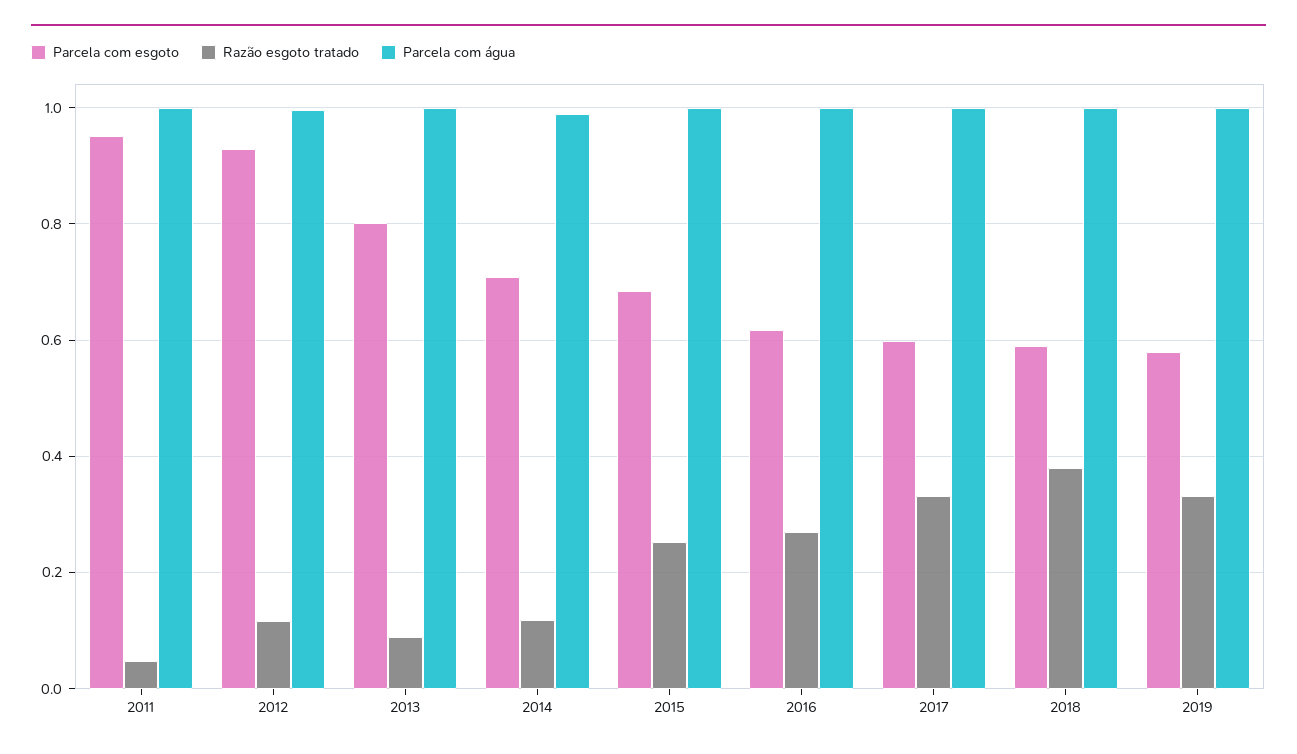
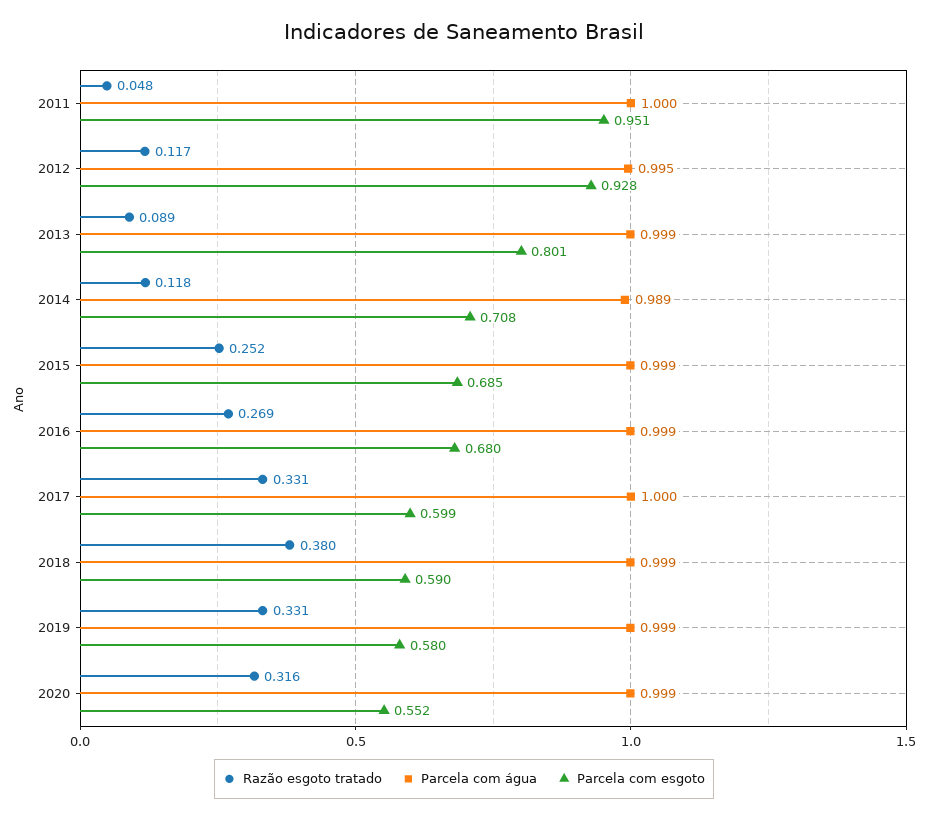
Parcela com esgoto, 2016: 0.62 -> 0.68
Razão esgoto tratado, 2020: none -> 0.316
Parcela com água, 2020: none -> 0.999
Parcela com esgoto, 2020: none -> 0.552

